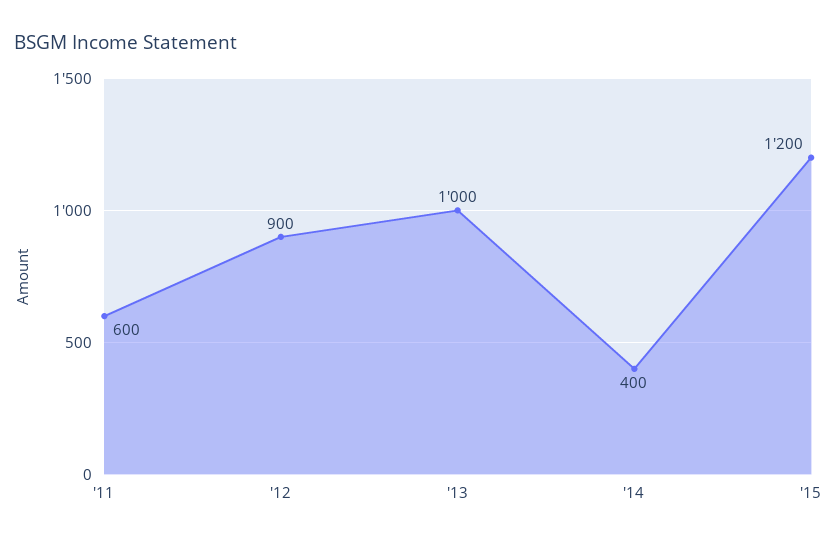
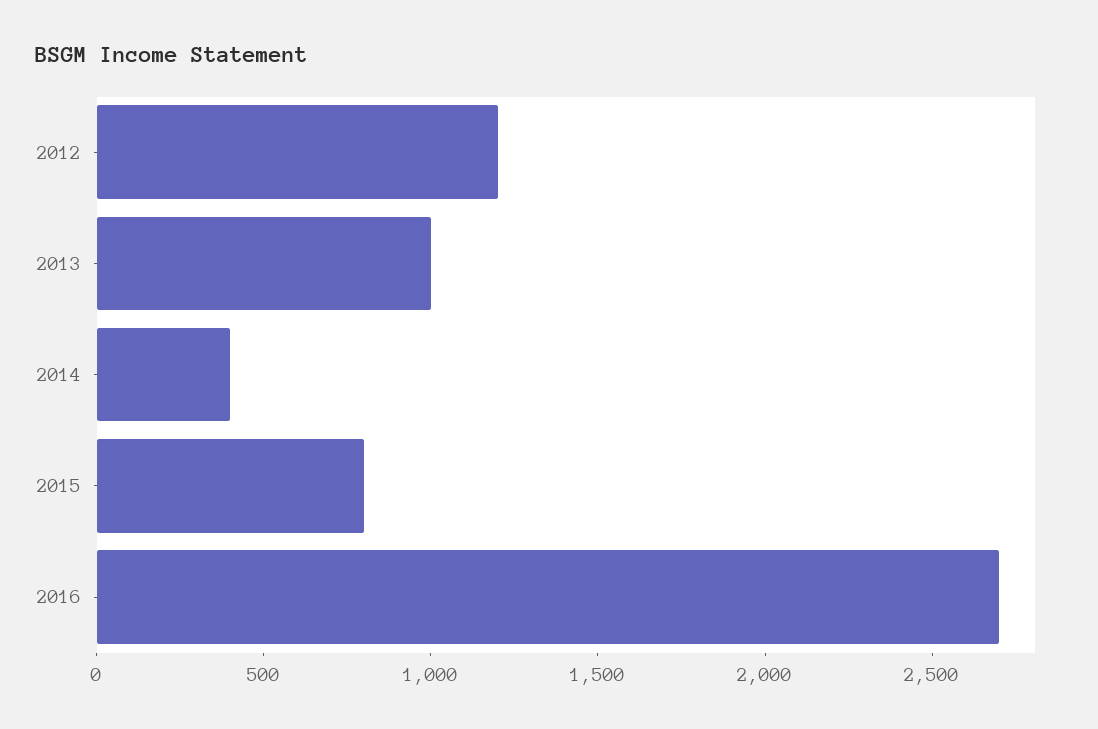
'11: 600 -> none
'12: 900 -> 1200
'15: 1200 -> 800
2016: none -> 2700

